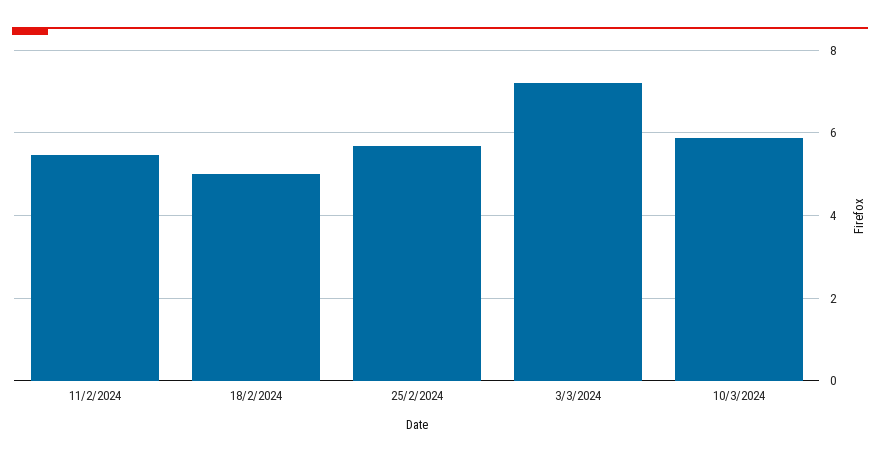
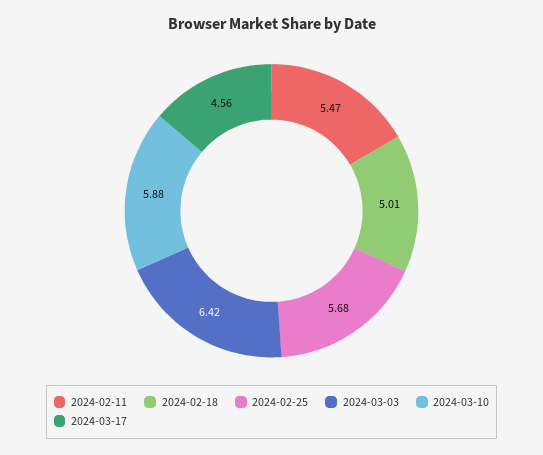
3/3/2024: 7.2 -> 6.42
2024-03-17: none -> 4.56

